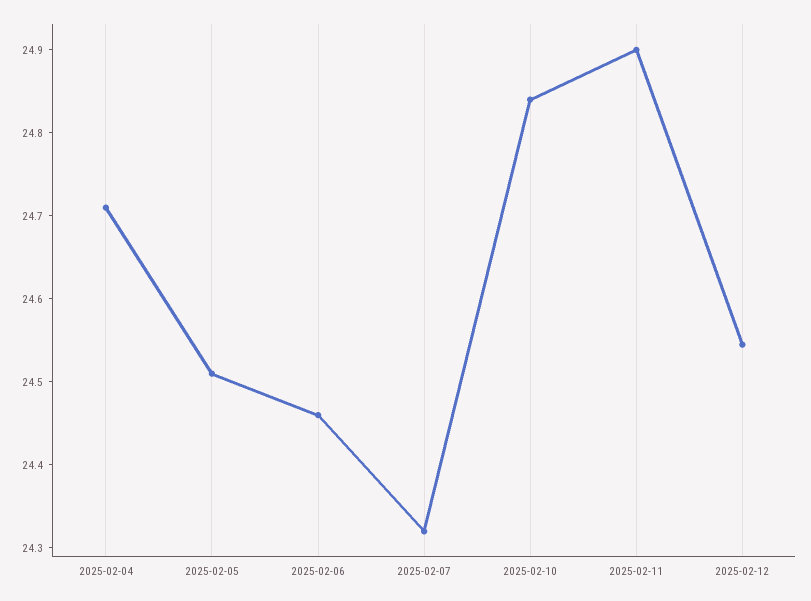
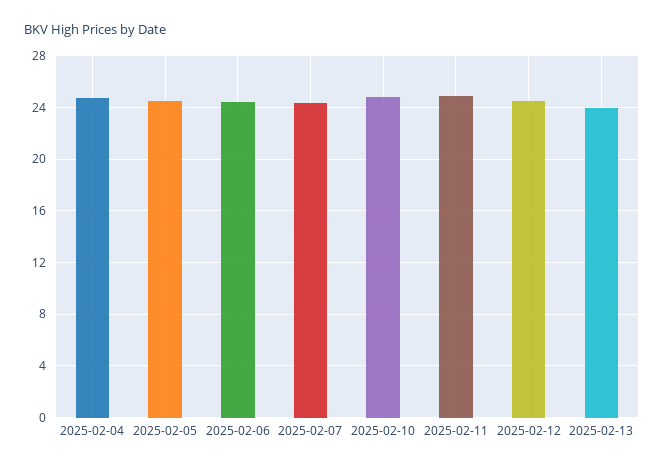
2025-02-13: none -> 24

